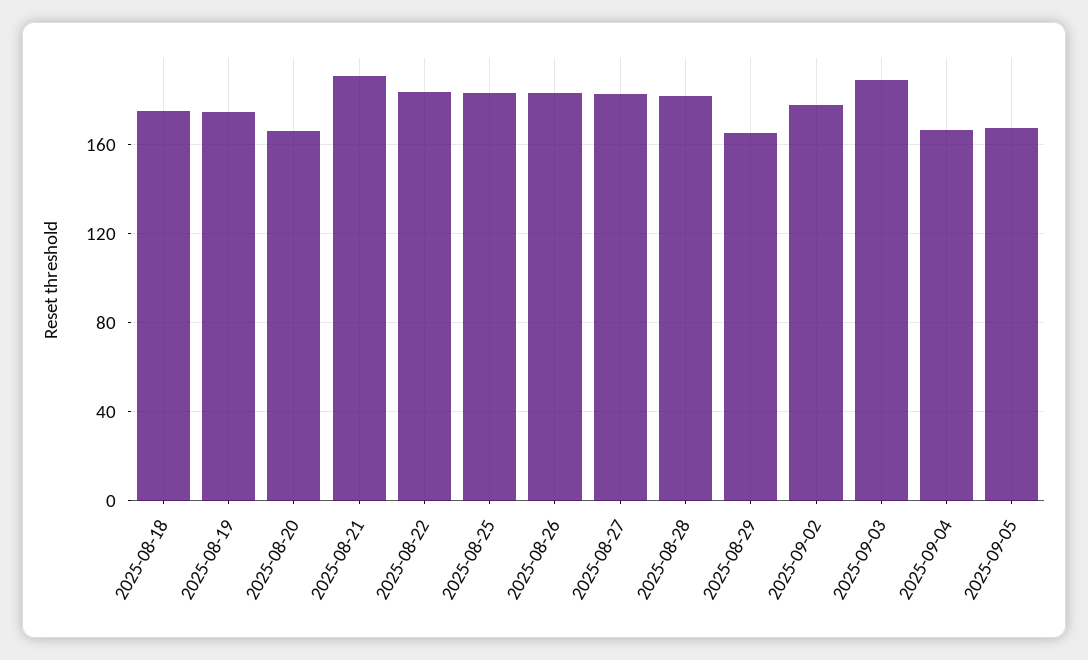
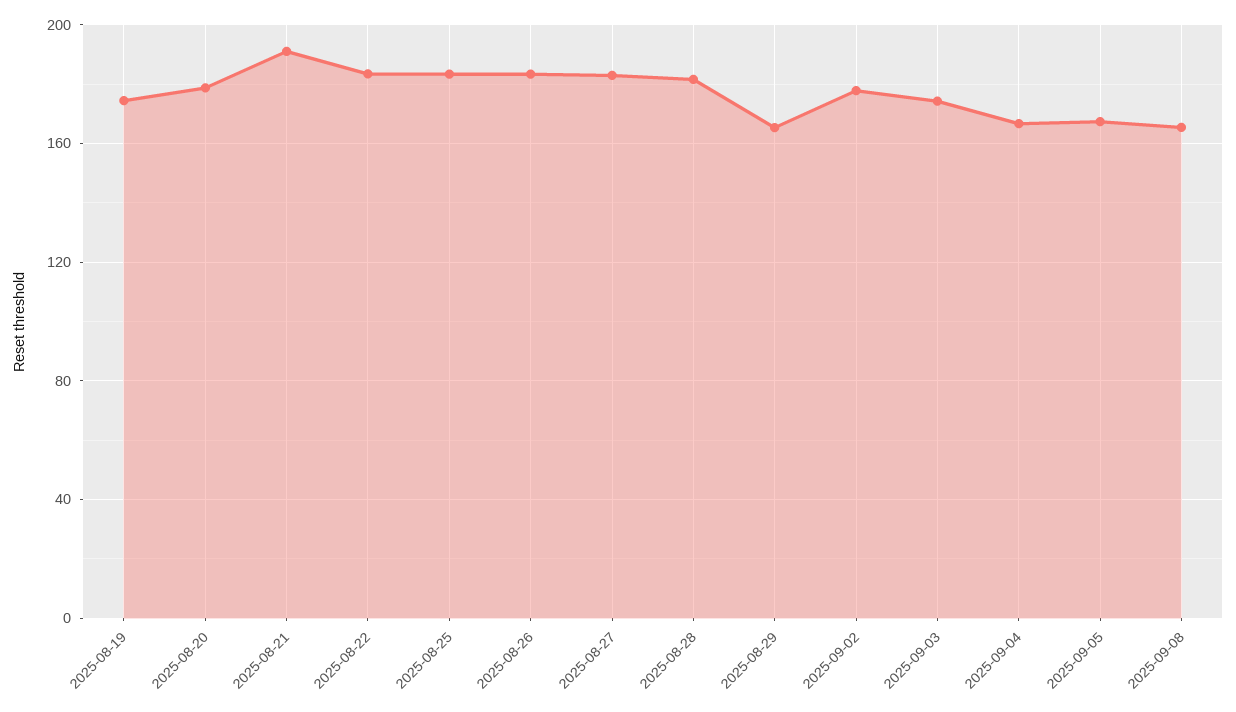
2025-08-18: 175 -> none
2025-08-20: 165 -> 180
2025-09-03: 190 -> 175
2025-09-08: none -> 165

